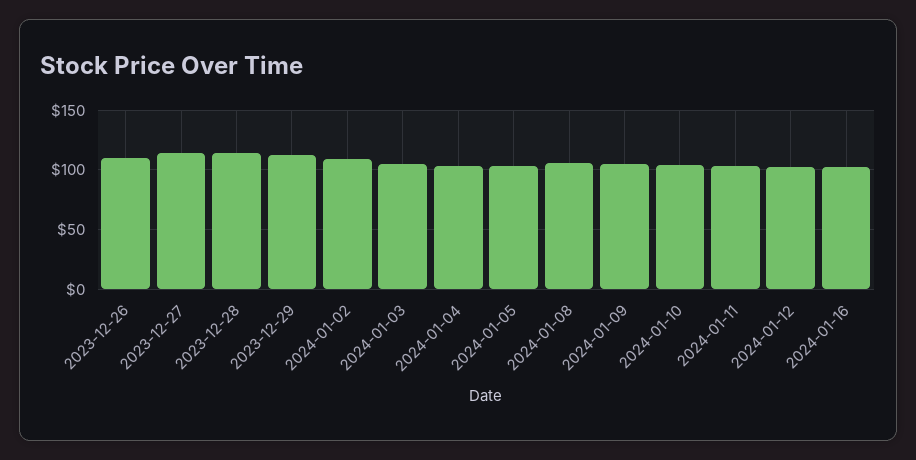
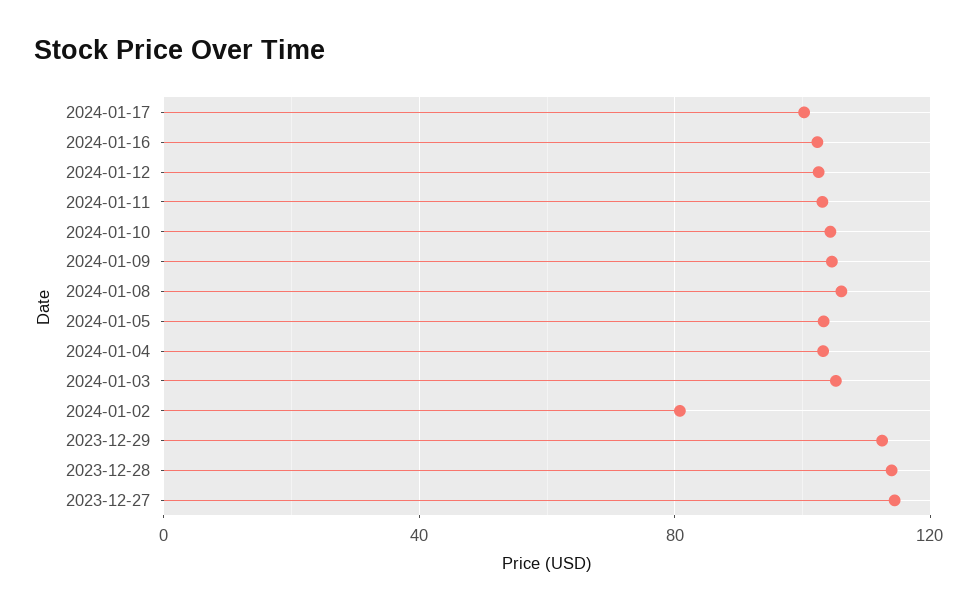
2023-12-26: 110 -> none
2024-01-02: 110 -> 80
2024-01-17: none -> 100

